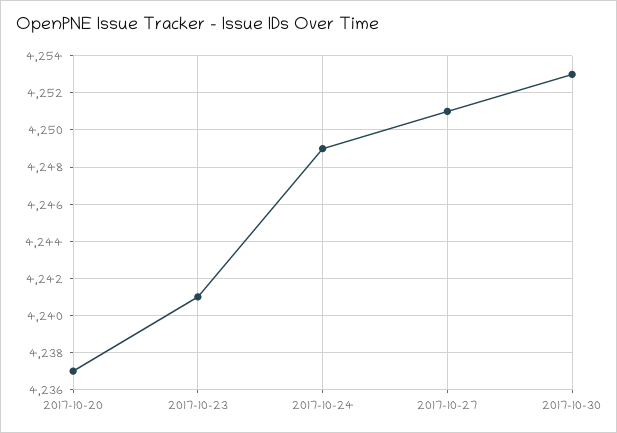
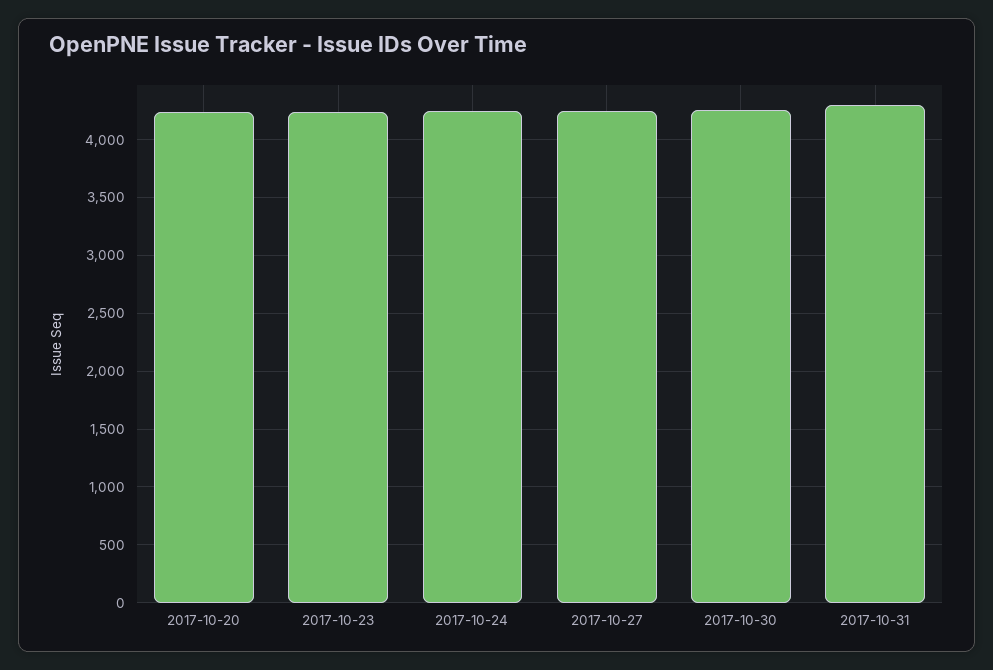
2017-10-31: none -> 4300

